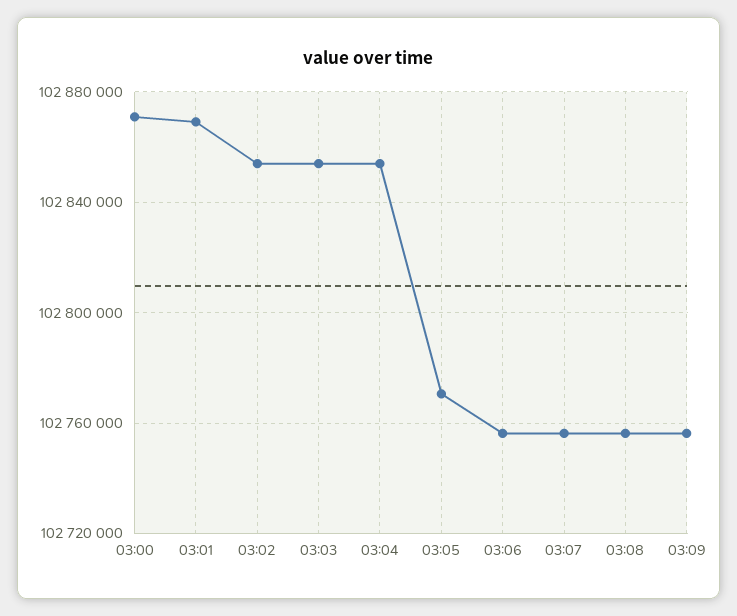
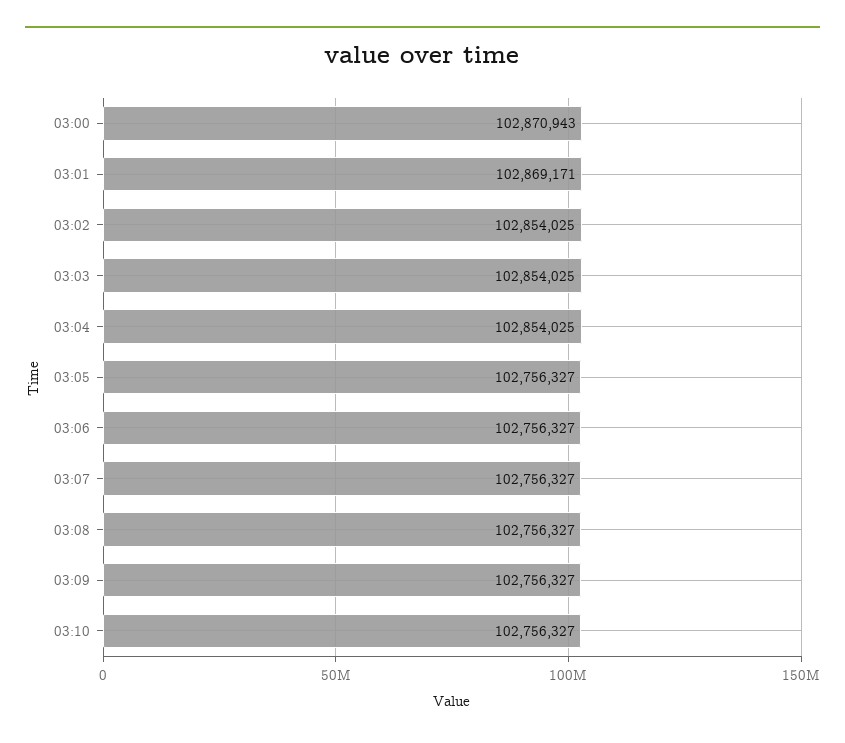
03:05: 102770000 -> 102756327
03:10: none -> 102756327

